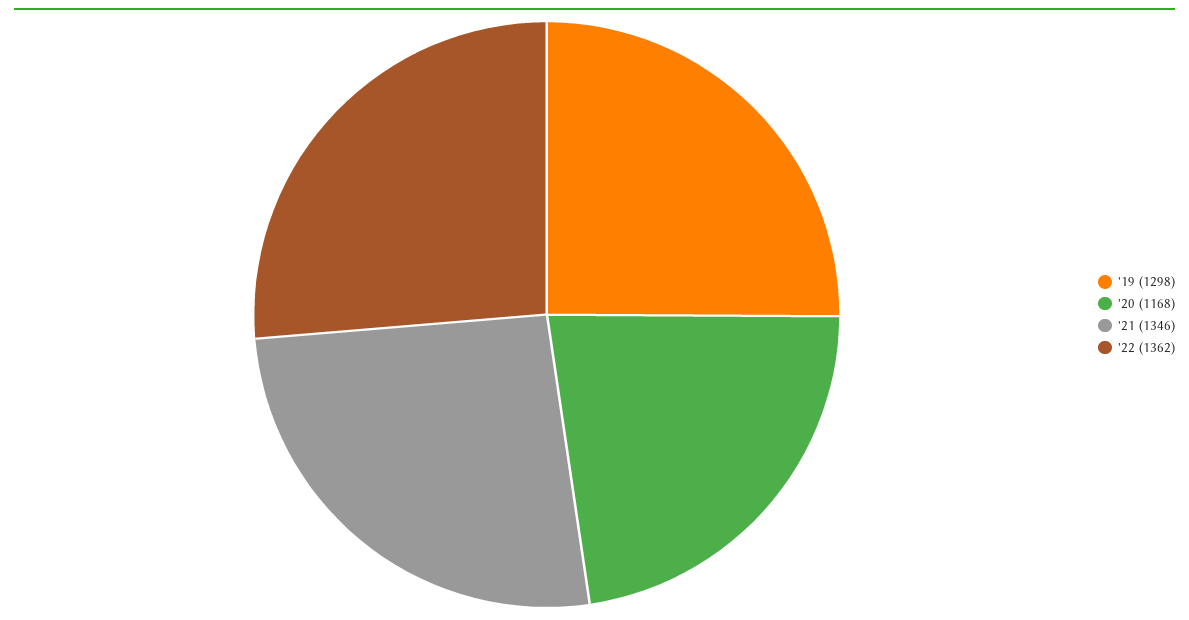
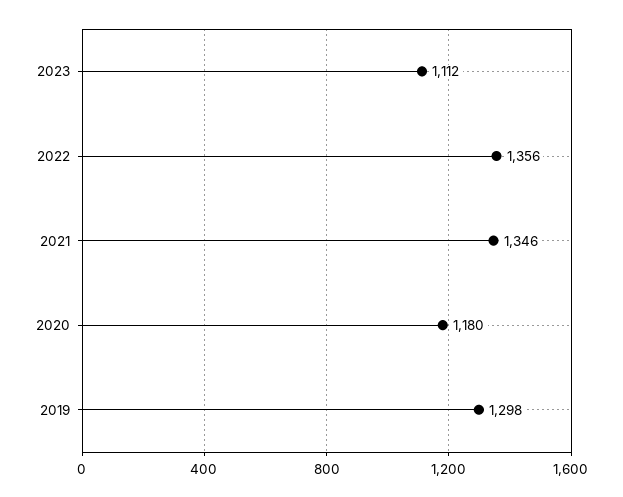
'20: 1168 -> 1180
'22: 1362 -> 1356
2023: none -> 1112

